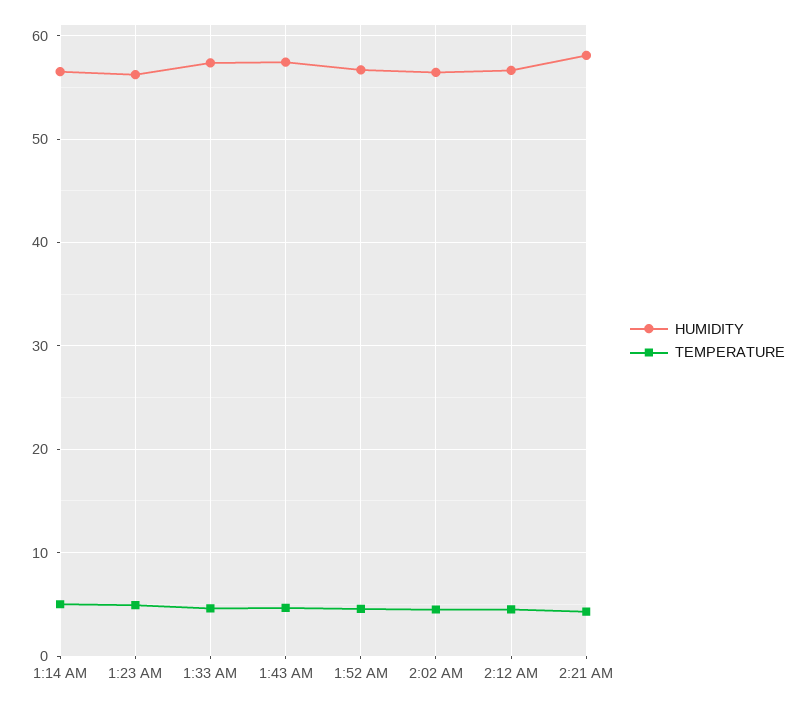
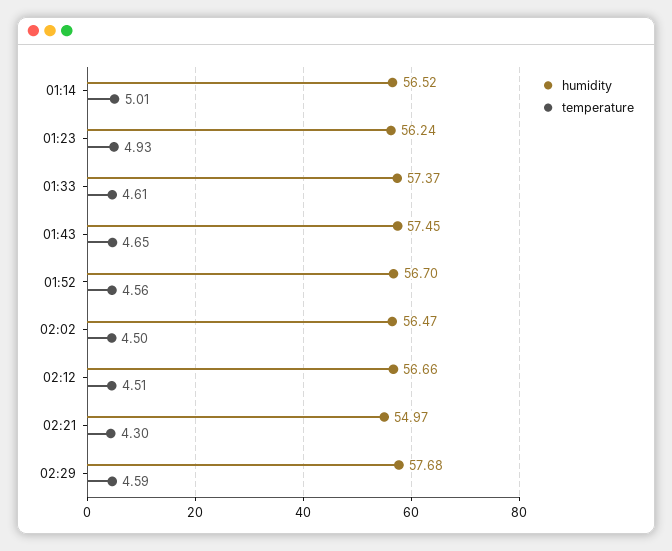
HUMIDITY, 2:21 AM: 58 -> 54.97
HUMIDITY, 02:29: none -> 57.68
TEMPERATURE, 02:29: none -> 4.59

